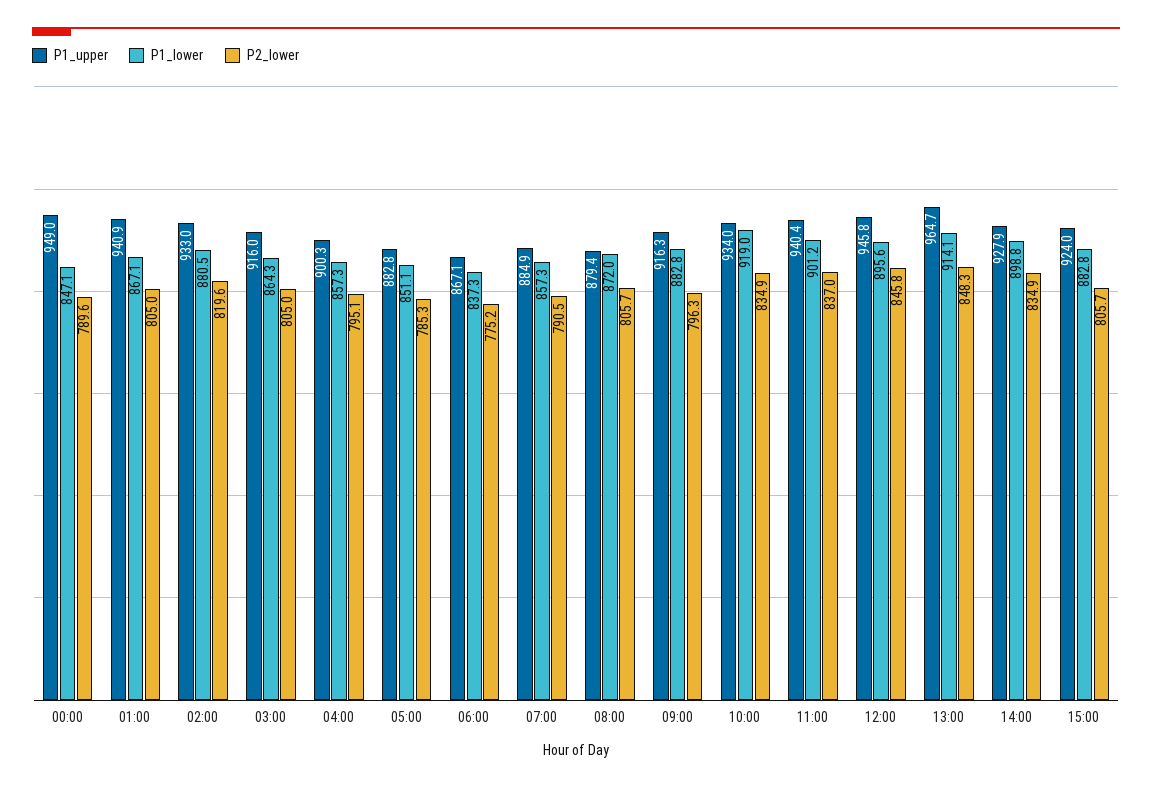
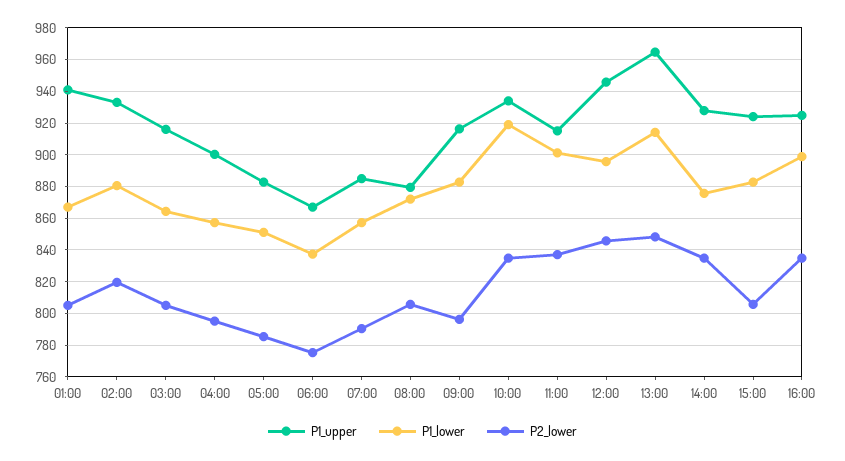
P1_upper, 00:00: 949 -> none
P1_lower, 00:00: 847.1 -> none
P2_lower, 00:00: 789.6 -> none
P1_upper, 11:00: 940.4 -> 915
P1_lower, 14:00: 898.8 -> 875
P1_upper, 16:00: none -> 925
P1_lower, 16:00: none -> 900
P2_lower, 16:00: none -> 835

